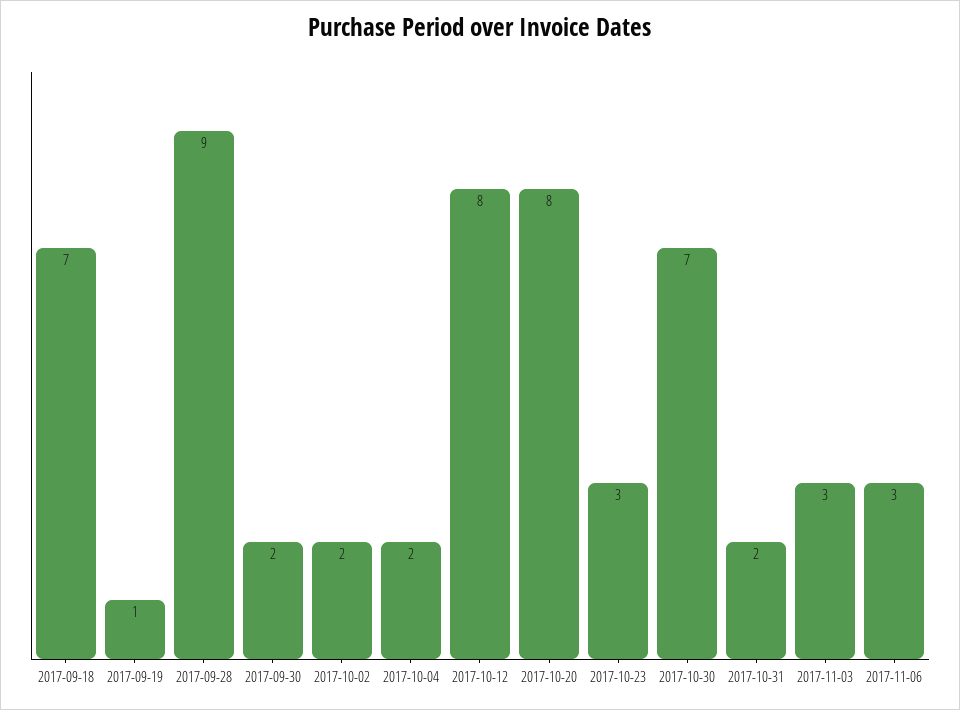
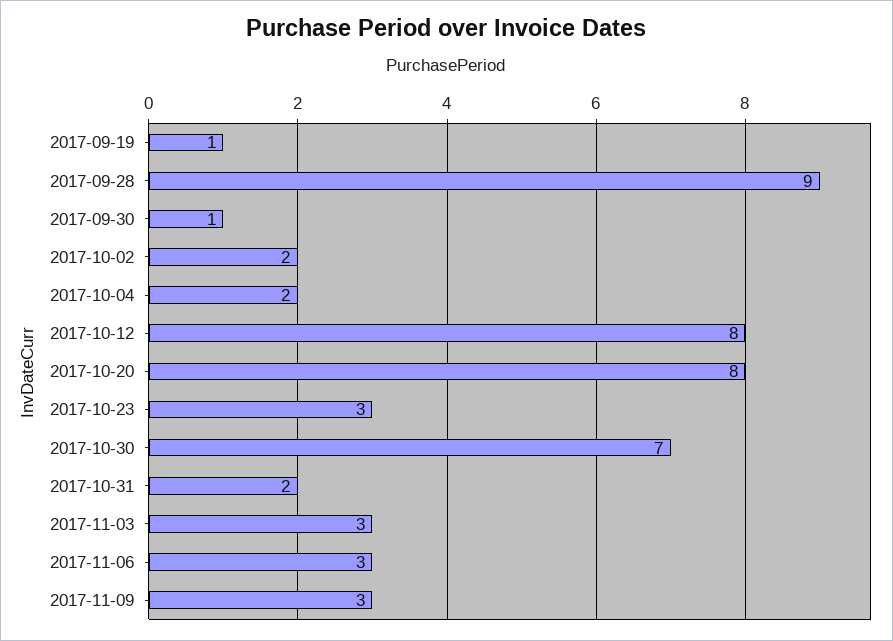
2017-09-18: 7 -> none
2017-09-30: 2 -> 1
2017-11-09: none -> 3

